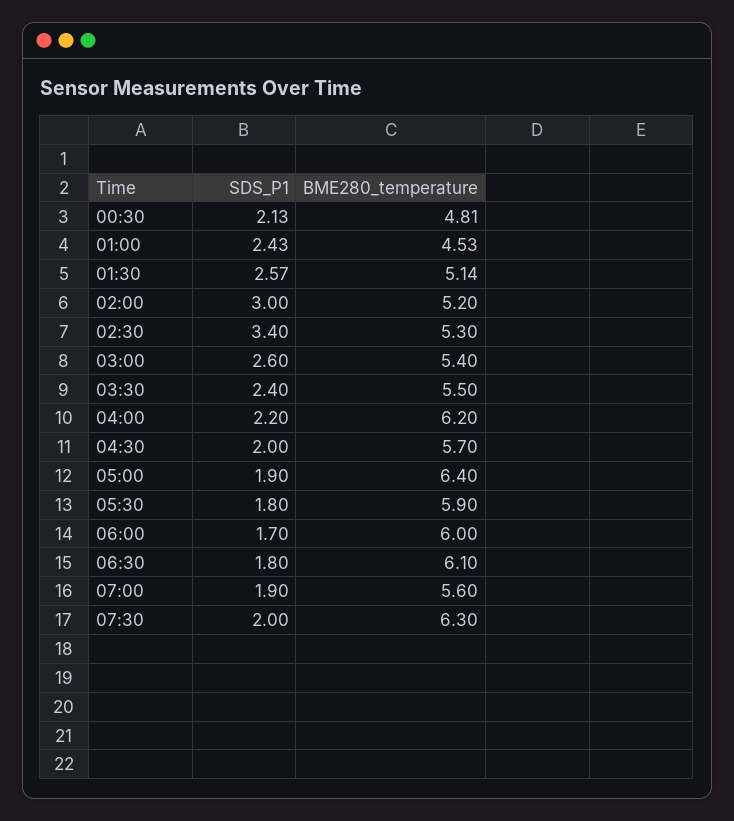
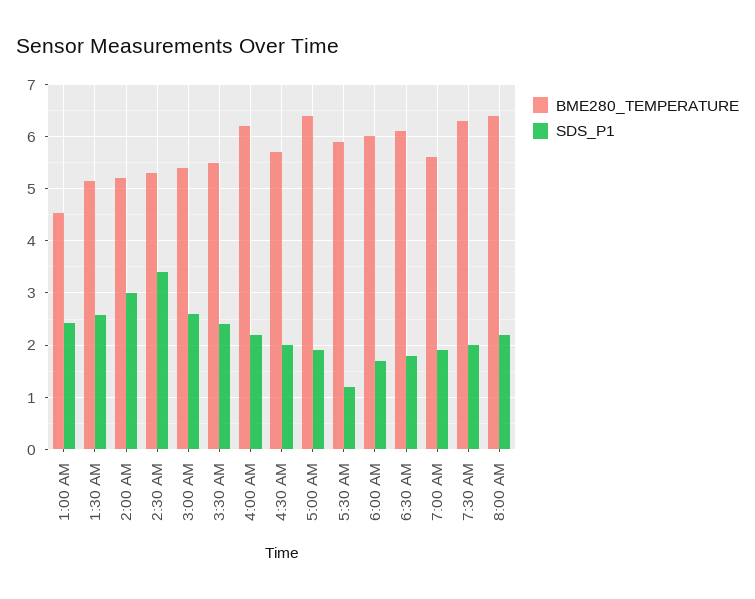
SDS_P1, 00:30: 2.13 -> none
BME280_temperature, 00:30: 4.81 -> none
SDS_P1, 05:30: 1.8 -> 1.2
BME280_temperature, 8:00 AM: none -> 6.4
SDS_P1, 8:00 AM: none -> 2.2

